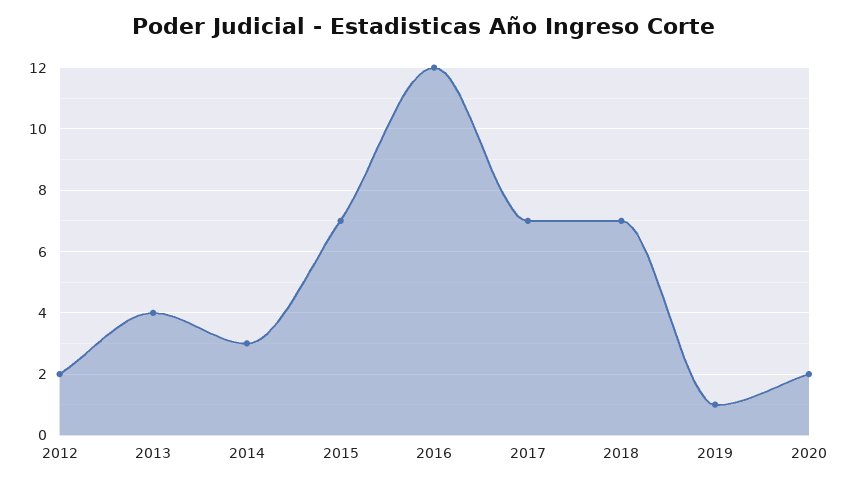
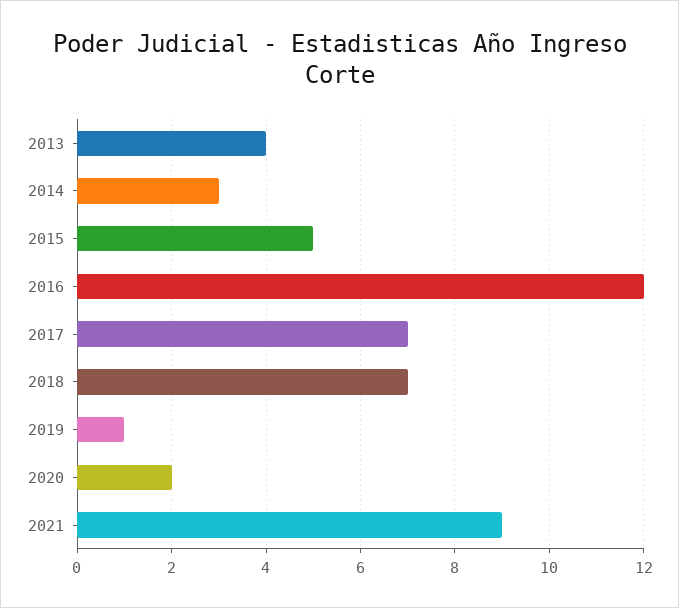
2012: 2 -> none
2015: 7 -> 5
2021: none -> 9

